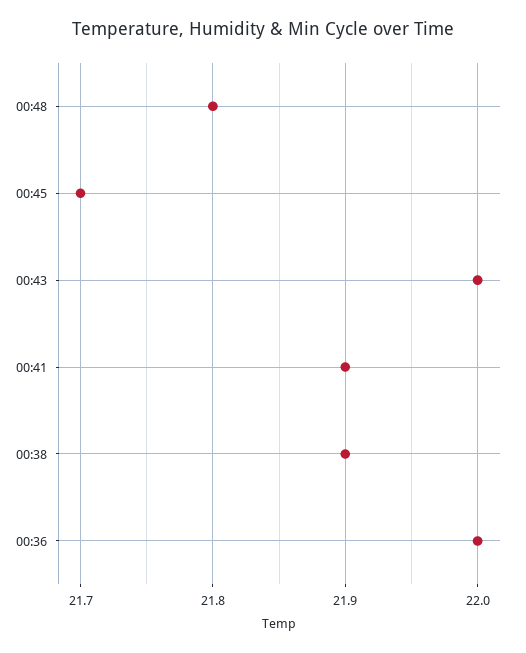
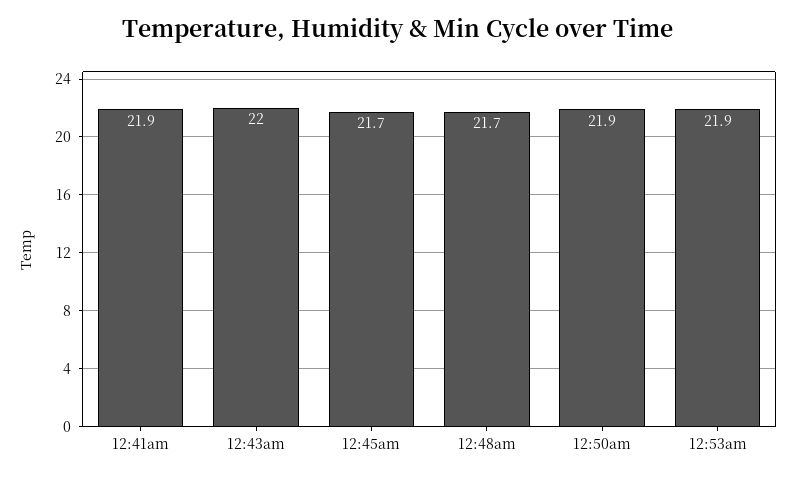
00:48: 21.8 -> 21.7
00:38: 21.9 -> none
00:36: 22 -> none
12:50am: none -> 21.9
12:53am: none -> 21.9

